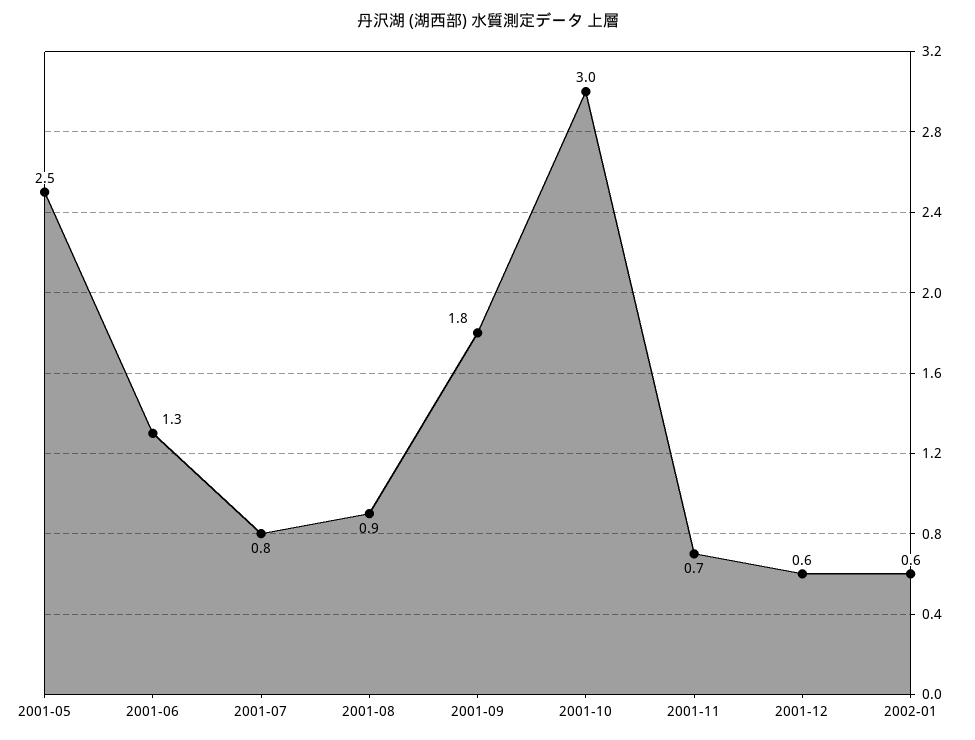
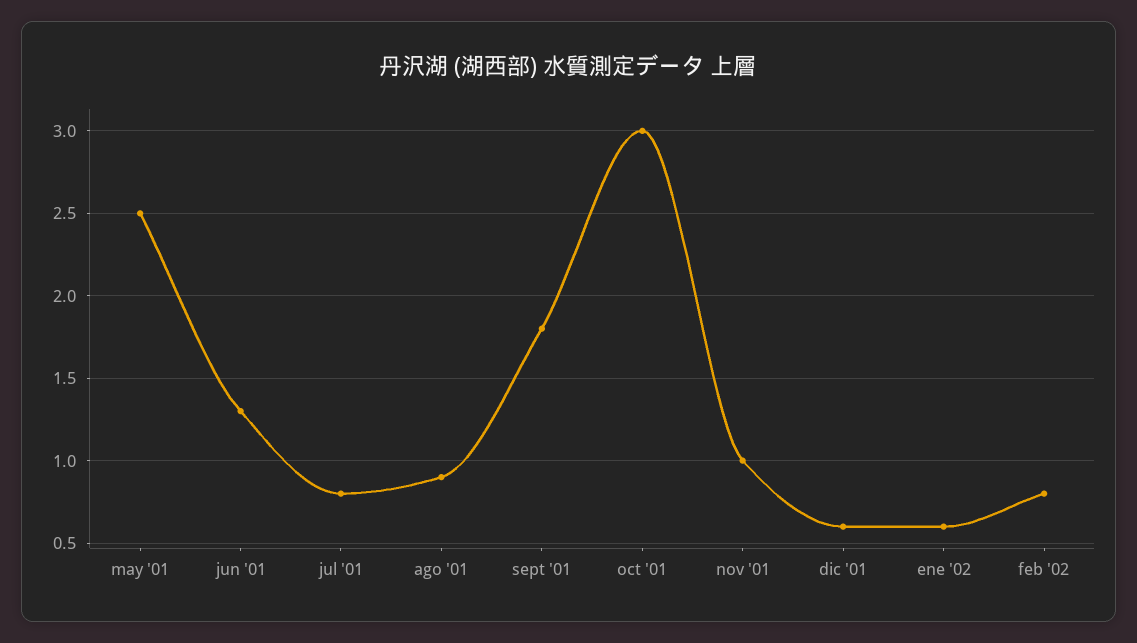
2001-11: 0.7 -> 1
feb '02: none -> 0.8

